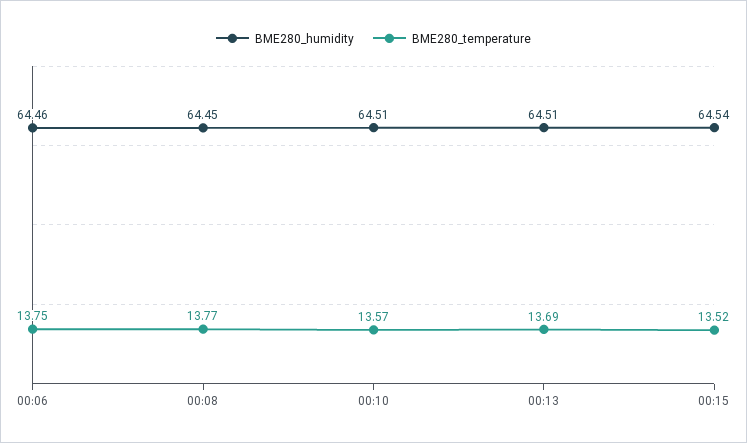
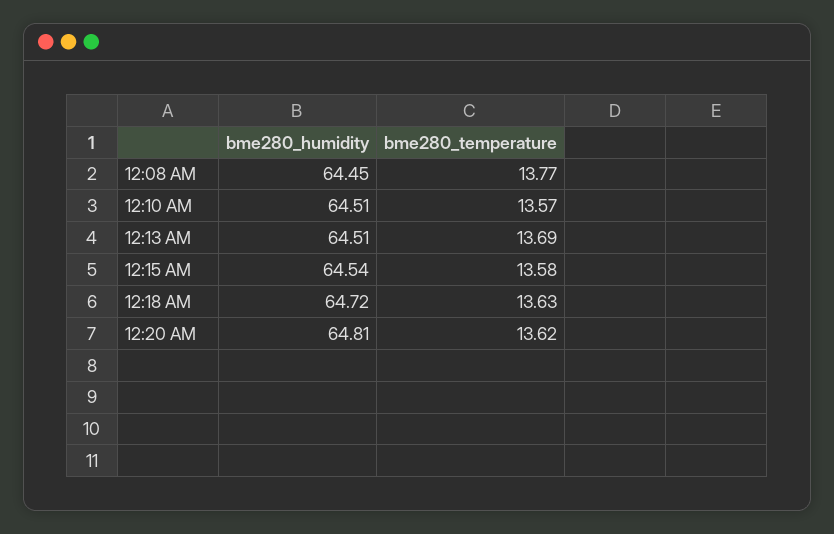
BME280_humidity, 00:06: 64.46 -> none
BME280_temperature, 00:06: 13.75 -> none
BME280_temperature, 00:15: 13.52 -> 13.58
BME280_humidity, 12:18 AM: none -> 64.72
BME280_temperature, 12:18 AM: none -> 13.63
BME280_humidity, 12:20 AM: none -> 64.81
BME280_temperature, 12:20 AM: none -> 13.62

